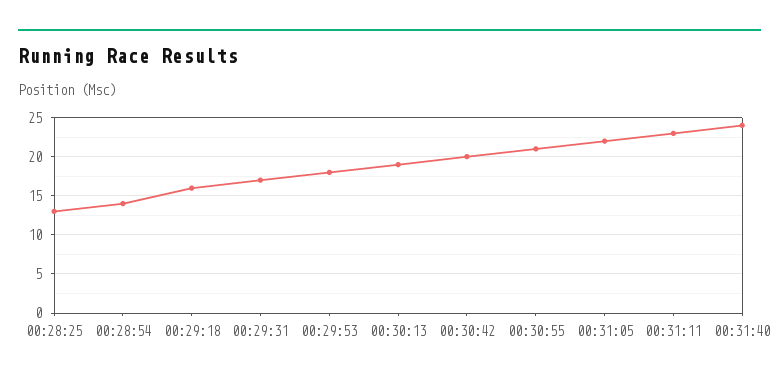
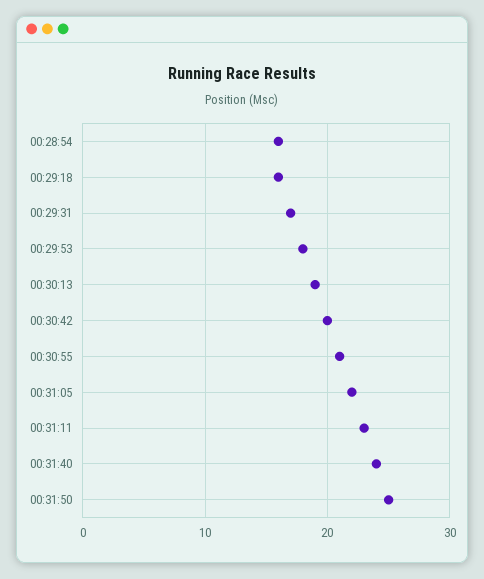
00:28:25: 13 -> none
00:28:54: 14 -> 16
00:31:50: none -> 25

